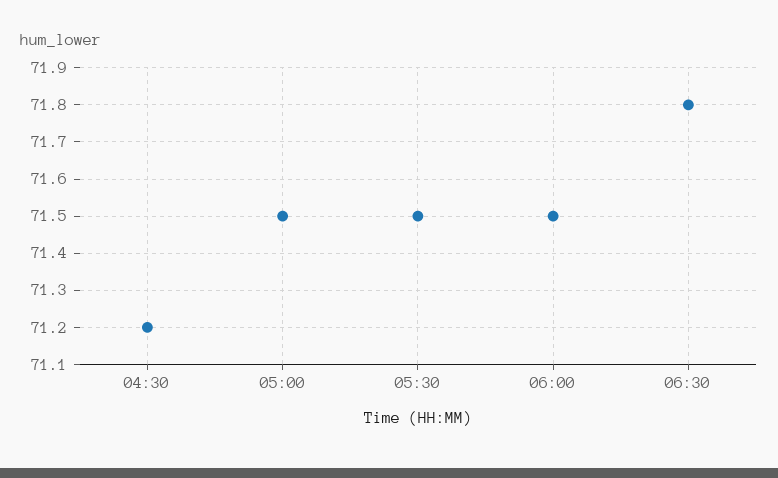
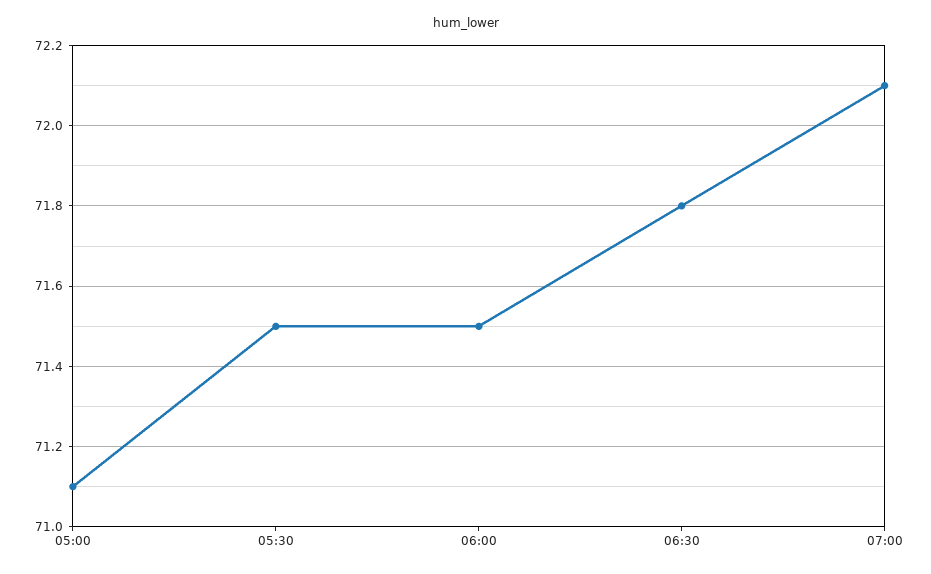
04:30: 71.2 -> none
05:00: 71.5 -> 71.1
07:00: none -> 72.1

